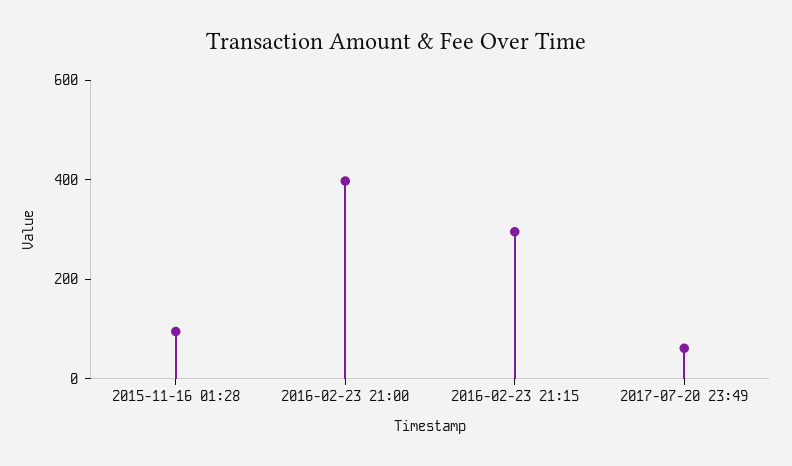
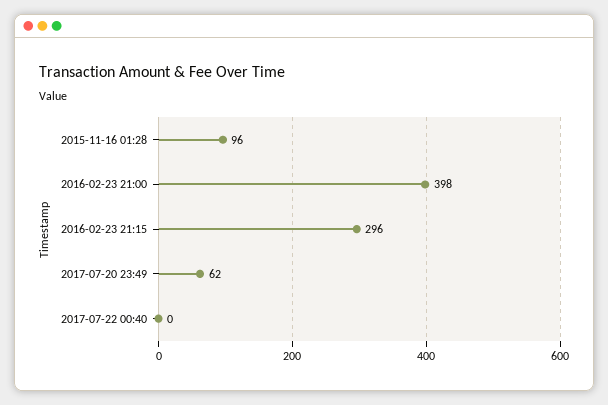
2017-07-22 00:40: none -> 0

